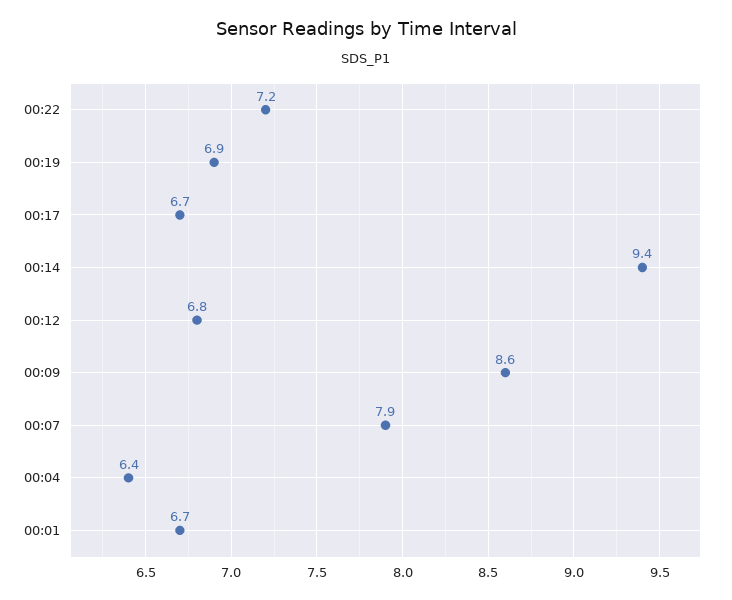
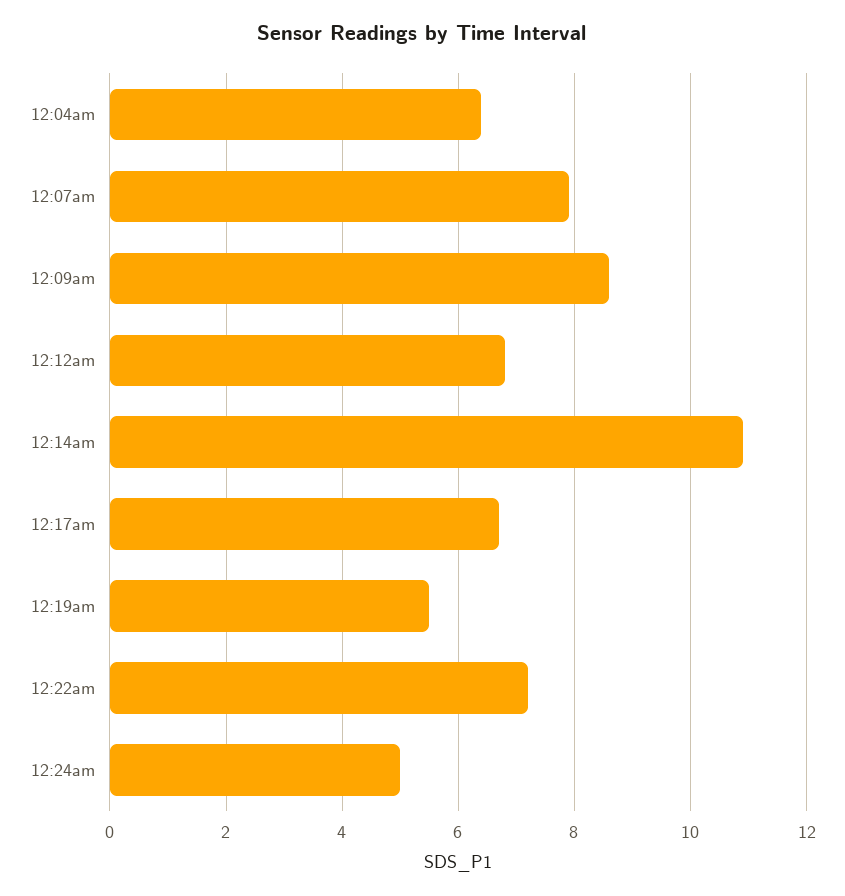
00:19: 6.9 -> 5.5
00:14: 9.4 -> 11
00:01: 6.7 -> none
12:24am: none -> 5

